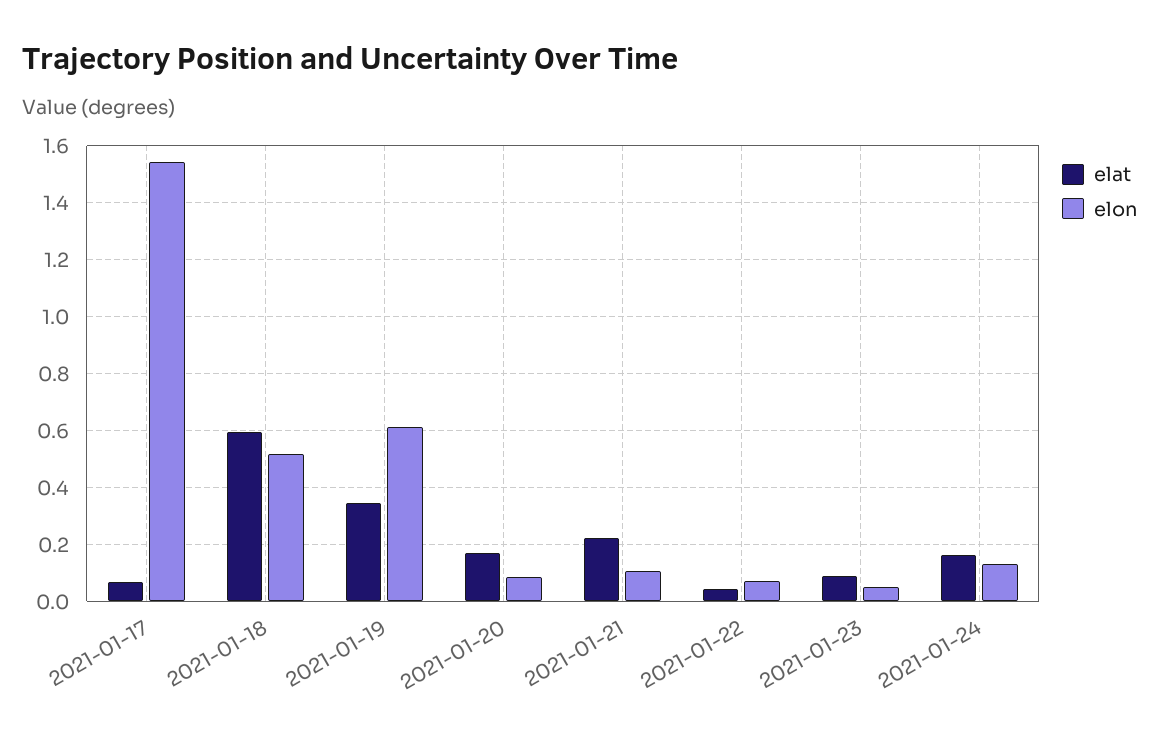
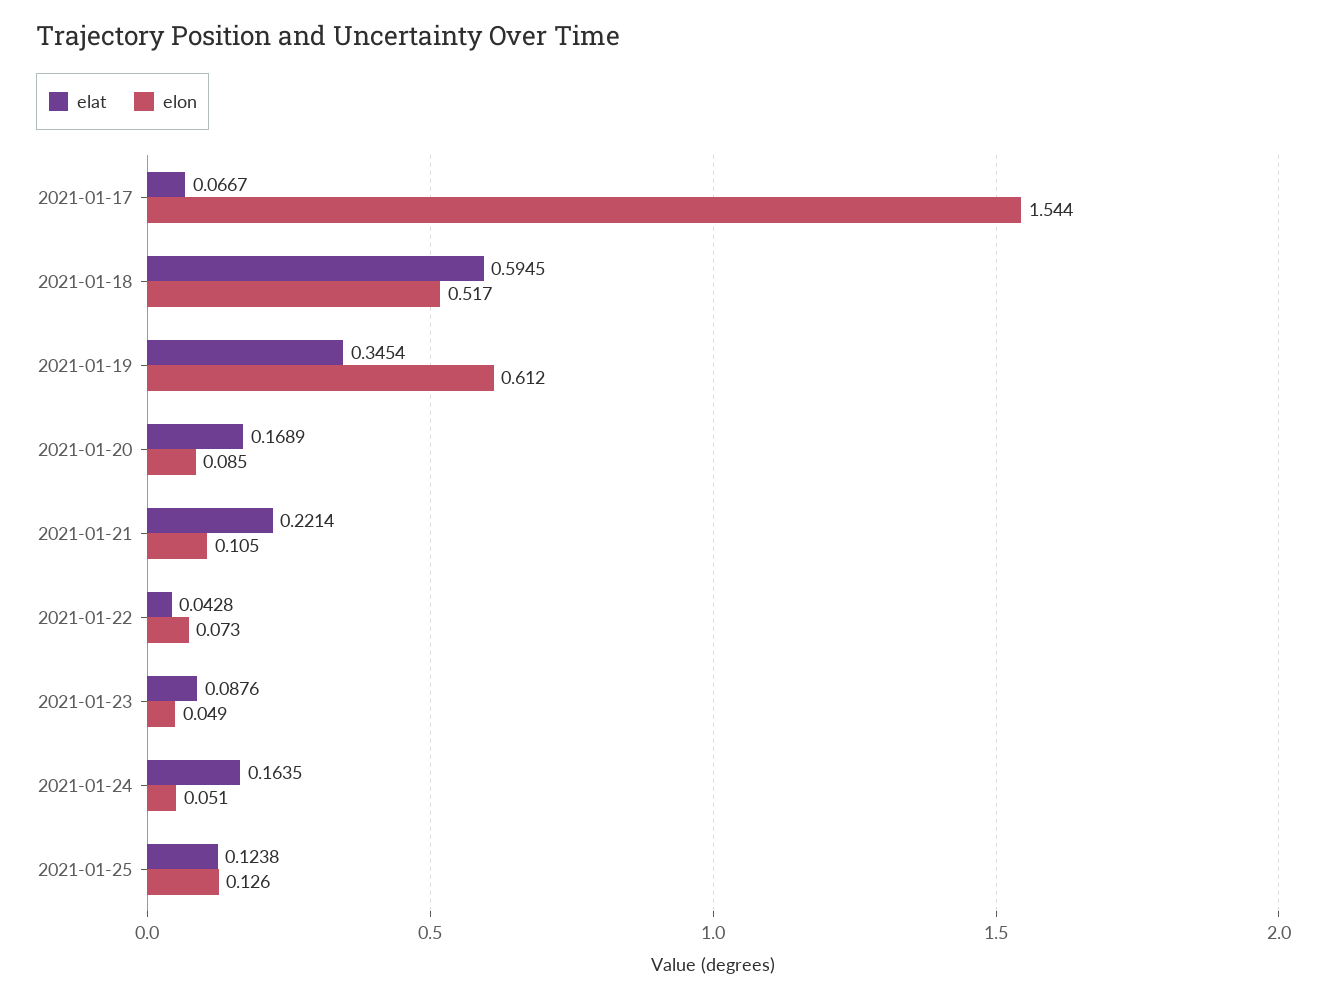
elon, 2021-01-24: 0.125 -> 0.051
elat, 2021-01-25: none -> 0.1238
elon, 2021-01-25: none -> 0.126

